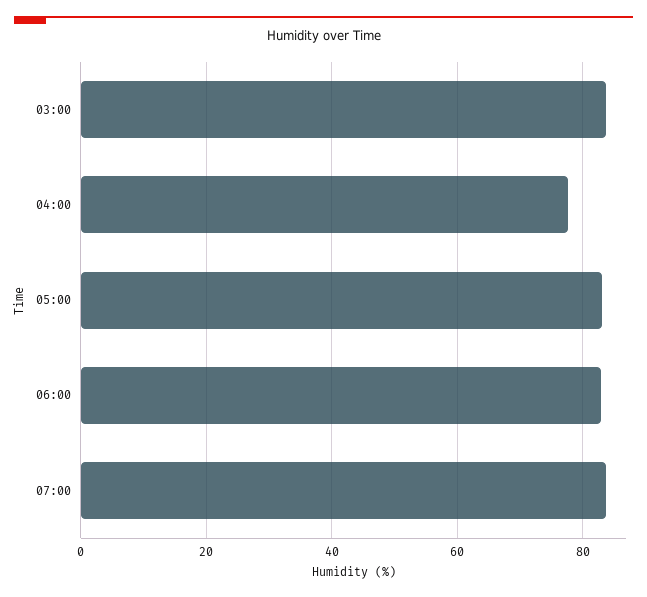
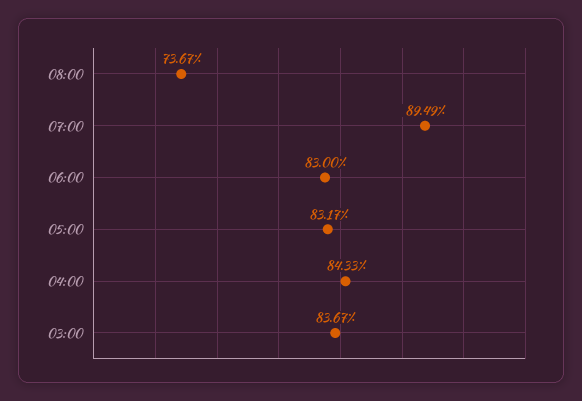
04:00: 78 -> 84.33
07:00: 84 -> 89.49
08:00: none -> 73.67

